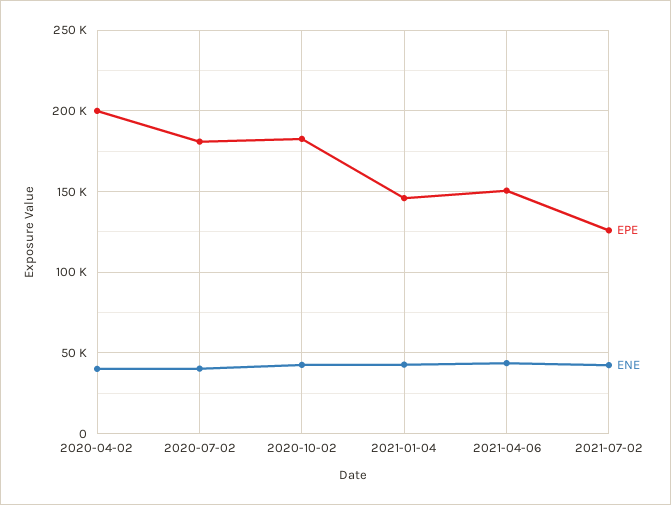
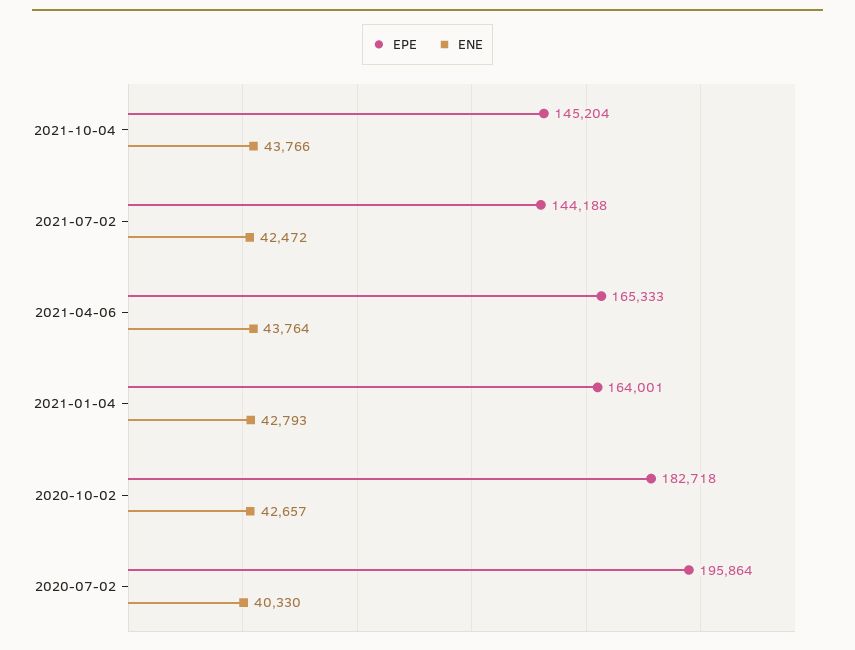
EPE, 2020-04-02: 200000 -> none
ENE, 2020-04-02: 40000 -> none
EPE, 2020-07-02: 180000 -> 195864
EPE, 2021-01-04: 145000 -> 164001
EPE, 2021-04-06: 150000 -> 165333
EPE, 2021-07-02: 125000 -> 144188
EPE, 2021-10-04: none -> 145204
ENE, 2021-10-04: none -> 43766

